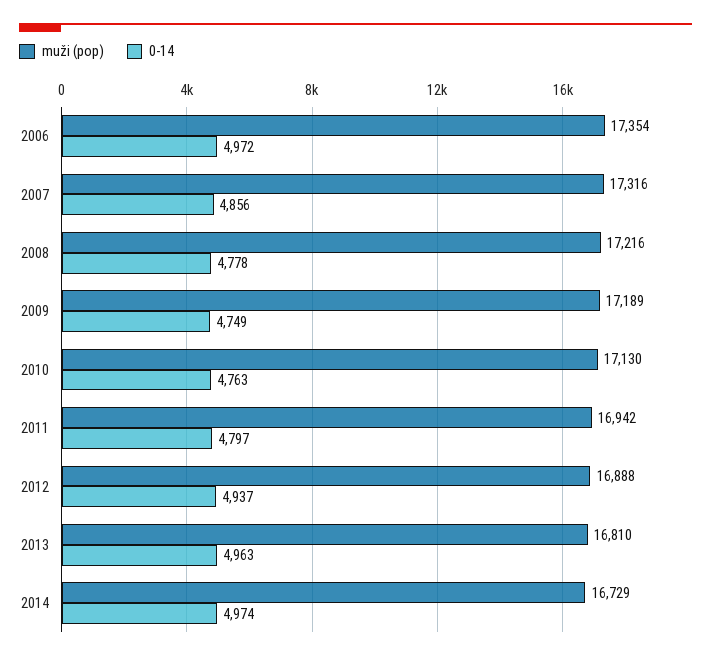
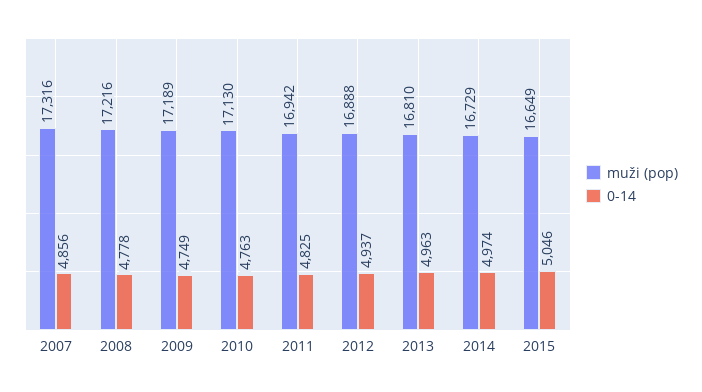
muži (pop), 2006: 17354 -> none
0-14, 2006: 4972 -> none
0-14, 2011: 4797 -> 4825
muži (pop), 2015: none -> 16649
0-14, 2015: none -> 5046

